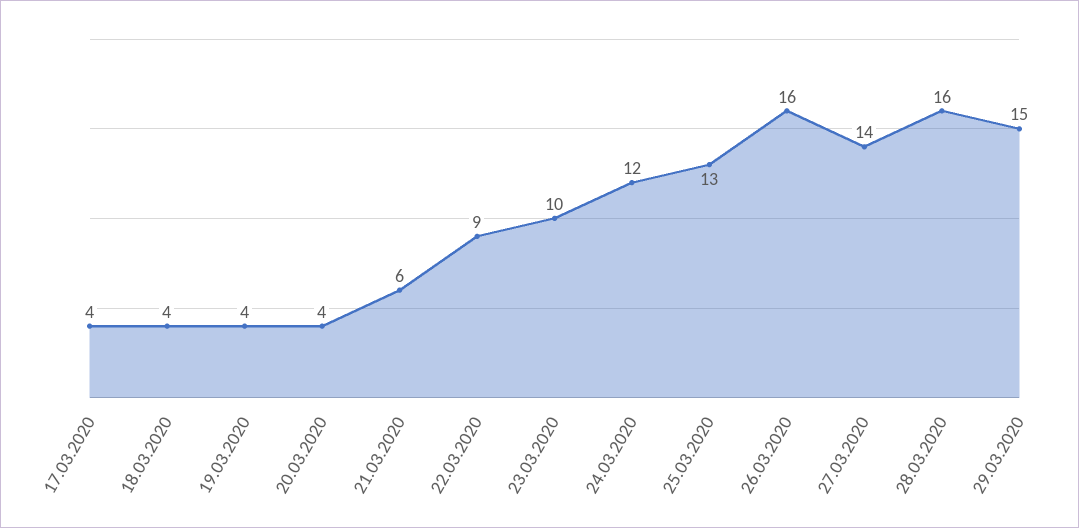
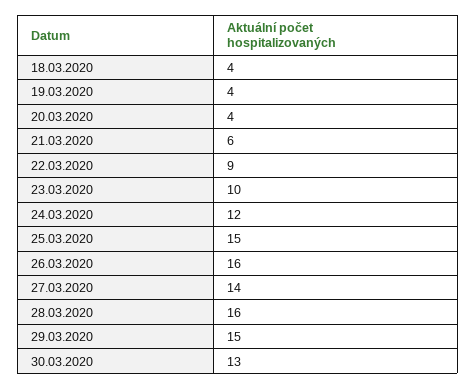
17.03.2020: 4 -> none
25.03.2020: 13 -> 15
30.03.2020: none -> 13

